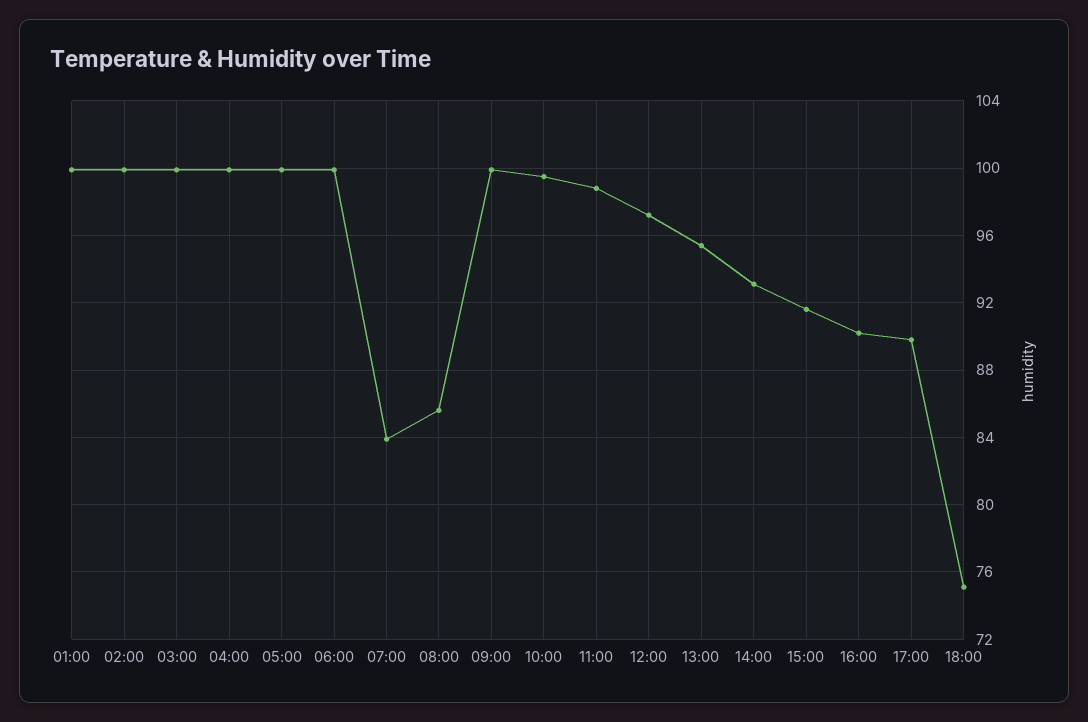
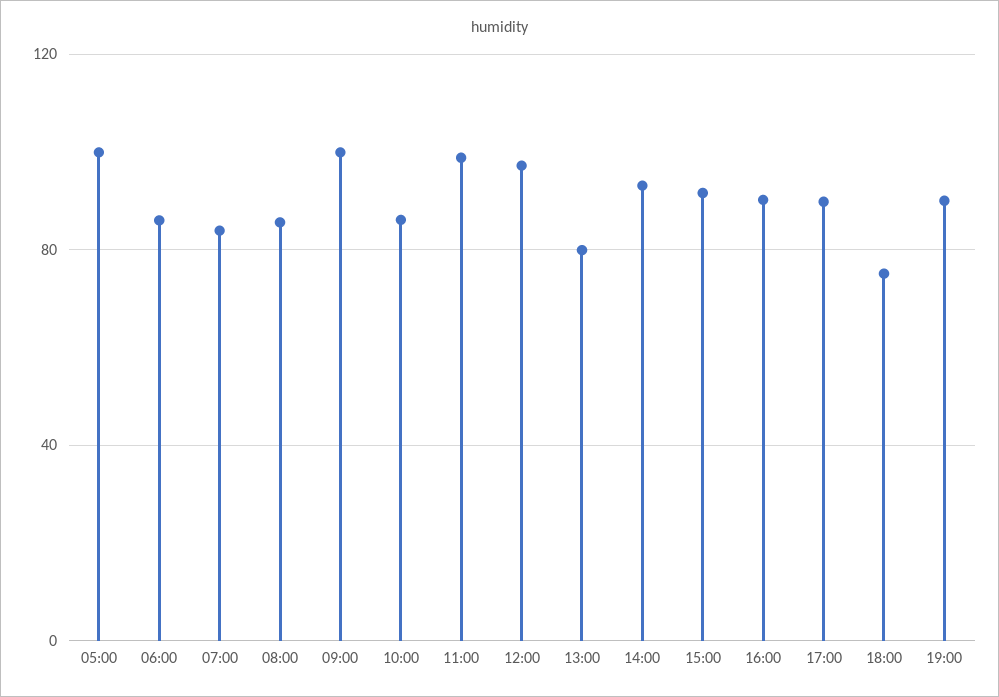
01:00: 100 -> none
02:00: 100 -> none
03:00: 100 -> none
04:00: 100 -> none
06:00: 100 -> 85
10:00: 99.5 -> 85
13:00: 95.5 -> 80
19:00: none -> 90

